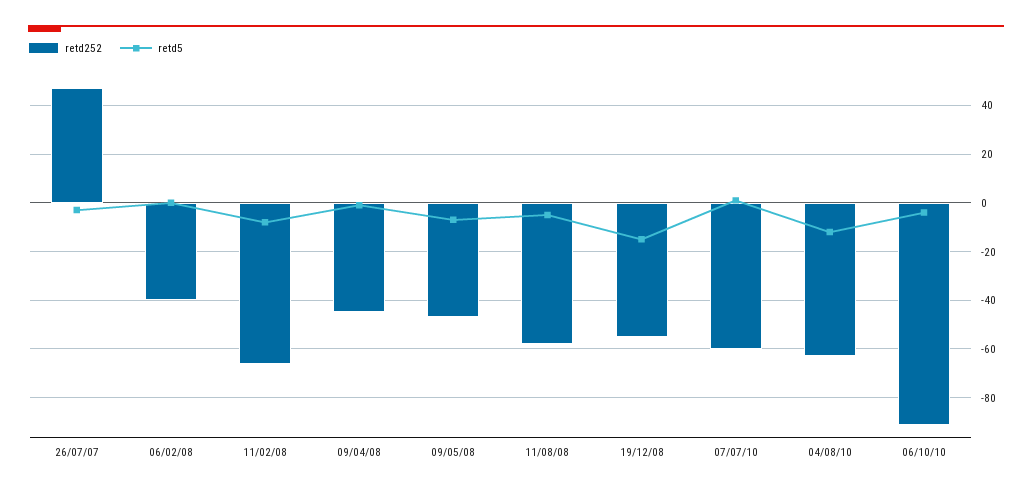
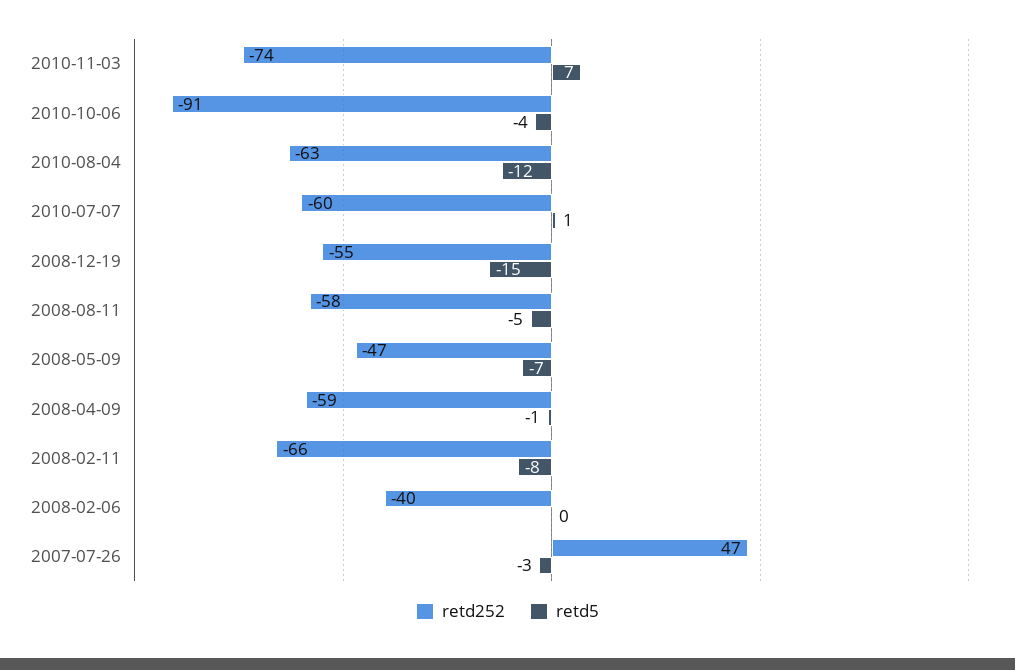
retd252, 09/04/08: -45 -> -59
retd252, 2010-11-03: none -> -74
retd5, 2010-11-03: none -> 7

